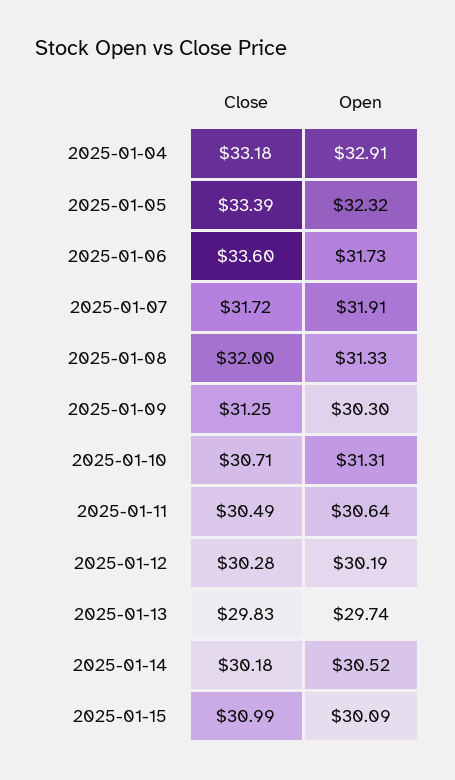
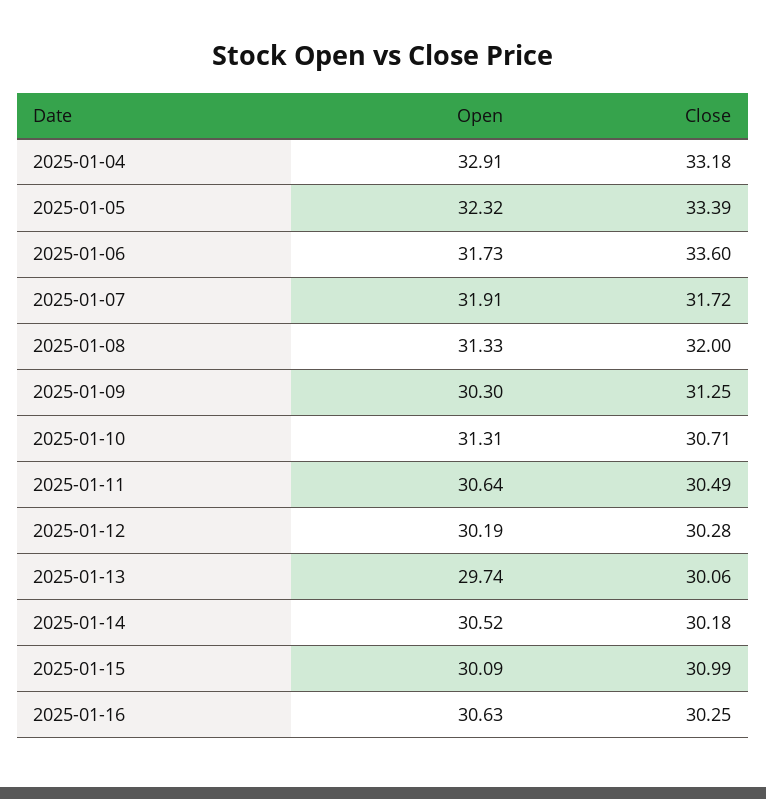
Close, 2025-01-13: 29.83 -> 30.06
Open, 2025-01-16: none -> 30.63
Close, 2025-01-16: none -> 30.25

